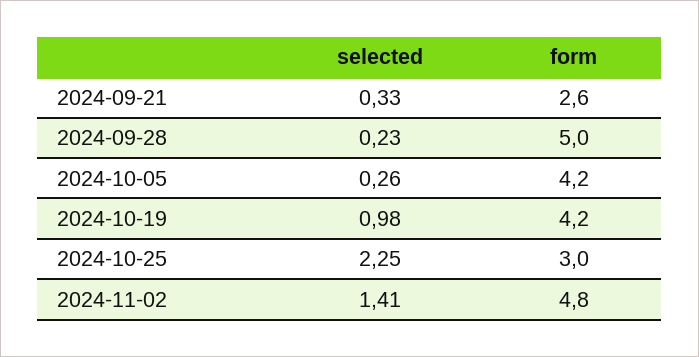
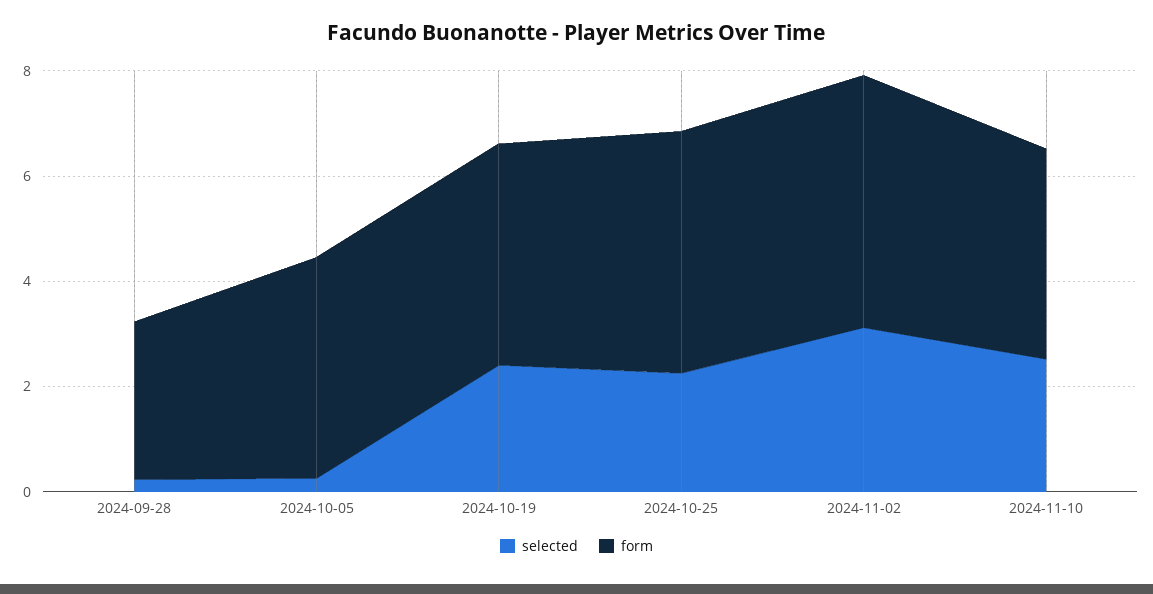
selected, 2024-09-21: 0.33 -> none
form, 2024-09-21: 2.6 -> none
form, 2024-09-28: 5 -> 3
selected, 2024-10-19: 0.98 -> 2.5
form, 2024-10-25: 3 -> 4.5
selected, 2024-11-02: 1.41 -> 3
selected, 2024-11-10: none -> 2.5
form, 2024-11-10: none -> 4

